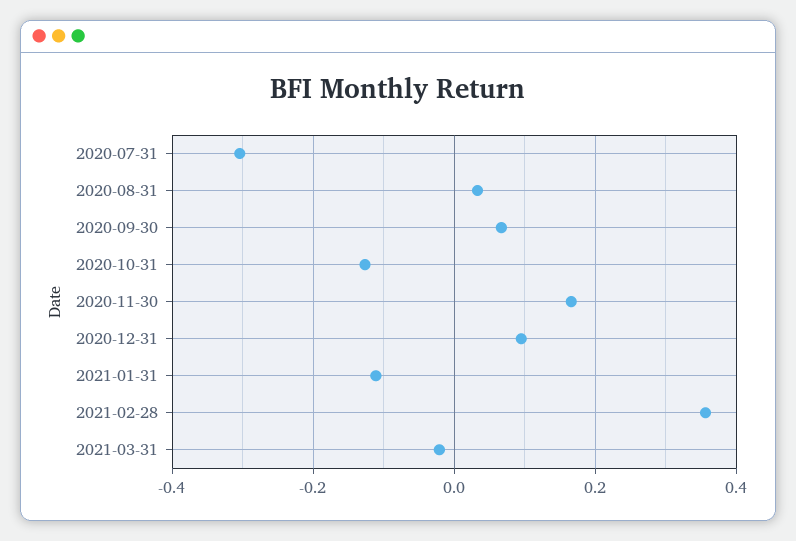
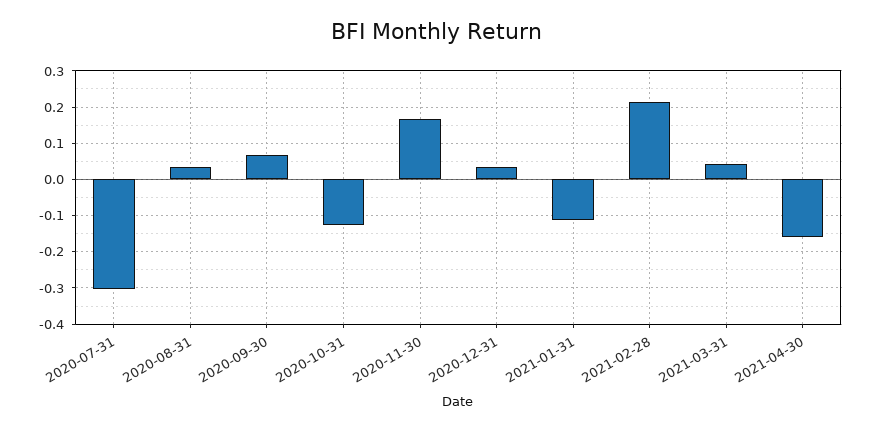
2020-12-31: 0.1 -> 0.04
2021-02-28: 0.36 -> 0.22
2021-03-31: -0.02 -> 0.04
2021-04-30: none -> -0.16

